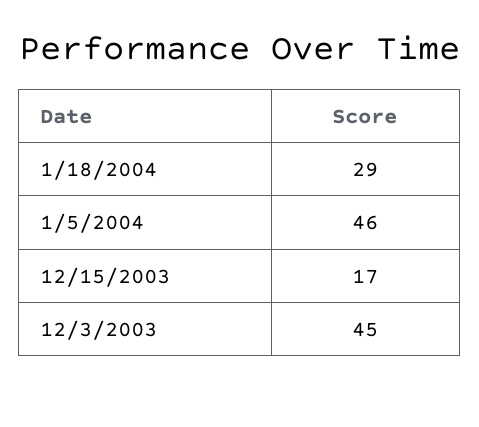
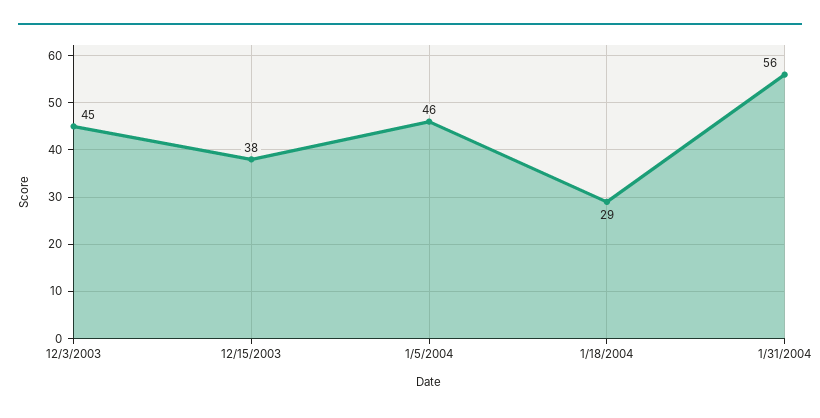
12/15/2003: 17 -> 38
1/31/2004: none -> 56

